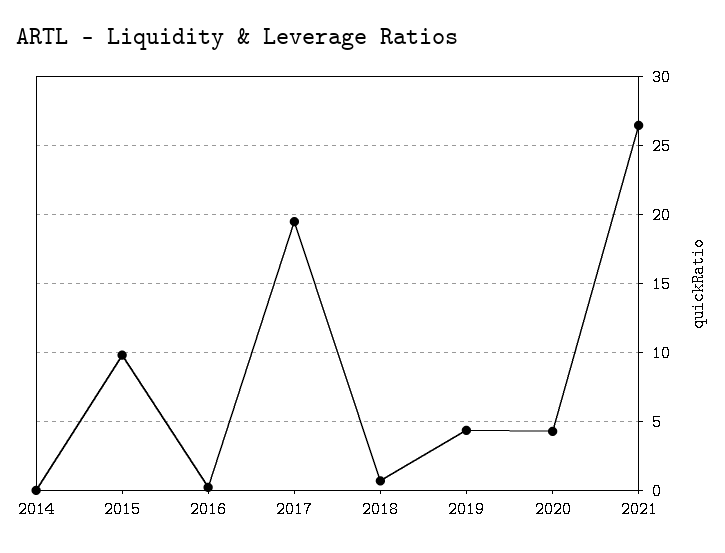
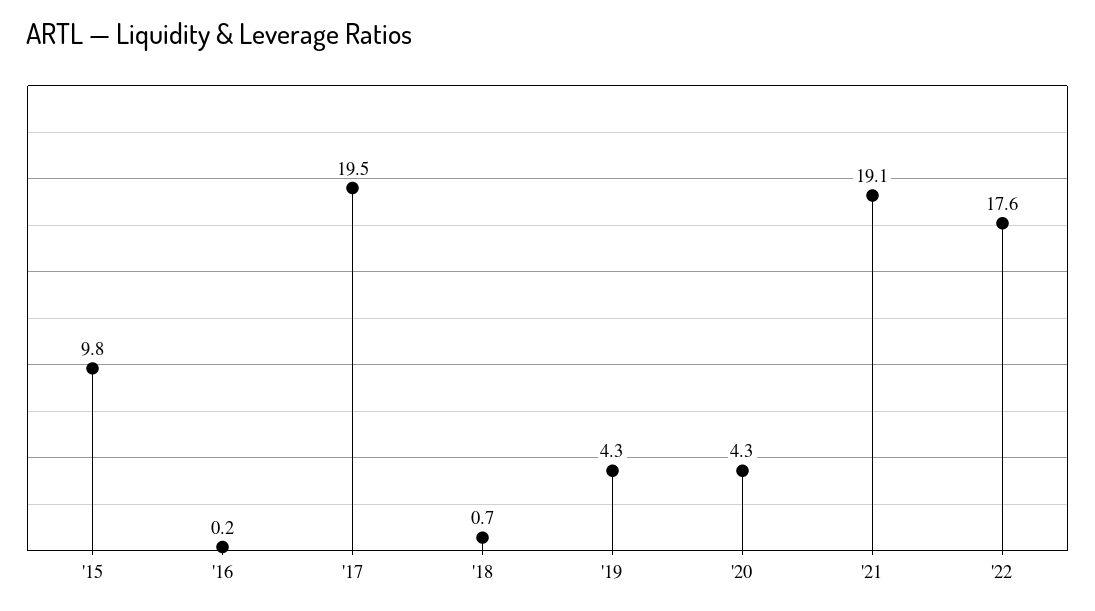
2014: 0 -> none
2021: 26.5 -> 19.1
'22: none -> 17.6

